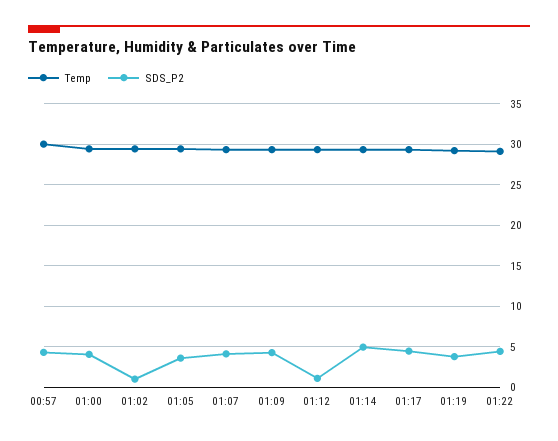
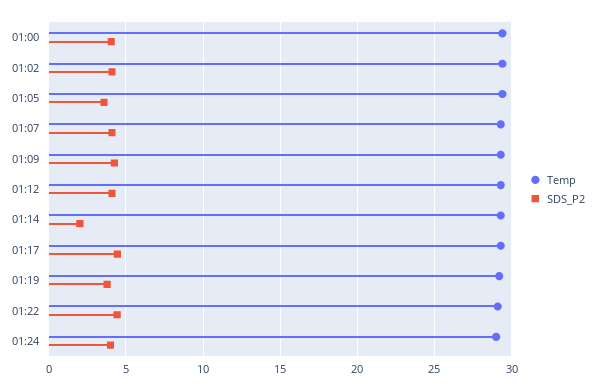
Temp, 00:57: 30 -> none
SDS_P2, 00:57: 4 -> none
SDS_P2, 01:02: 1 -> 4
SDS_P2, 01:12: 1 -> 4
SDS_P2, 01:14: 5 -> 2
Temp, 01:24: none -> 29
SDS_P2, 01:24: none -> 4

